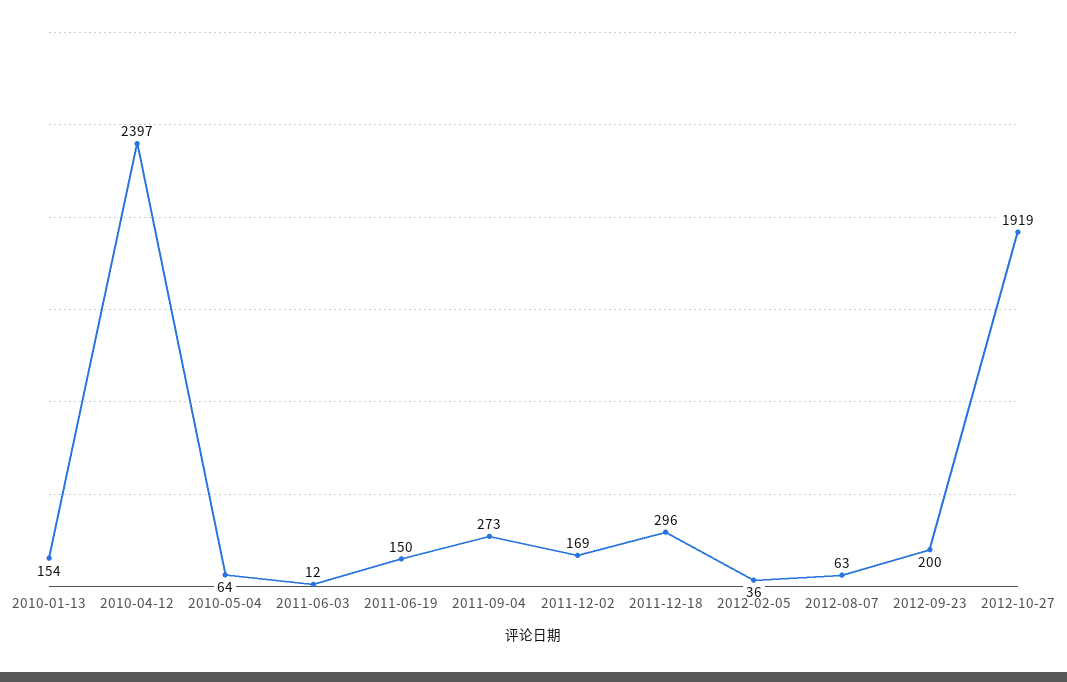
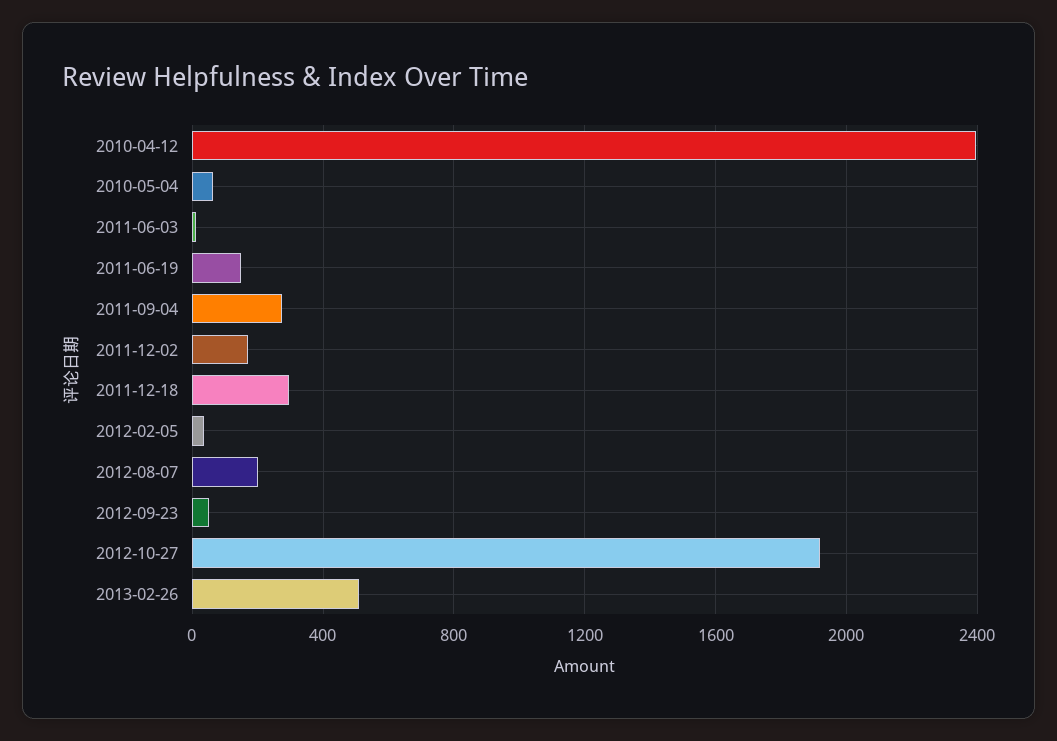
2010-01-13: 154 -> none
2012-08-07: 63 -> 200
2012-09-23: 200 -> 50
2013-02-26: none -> 500

